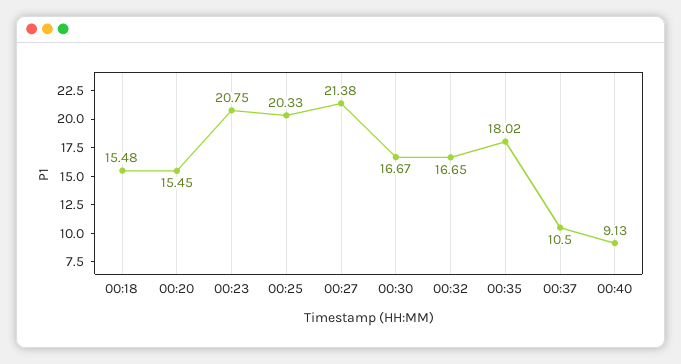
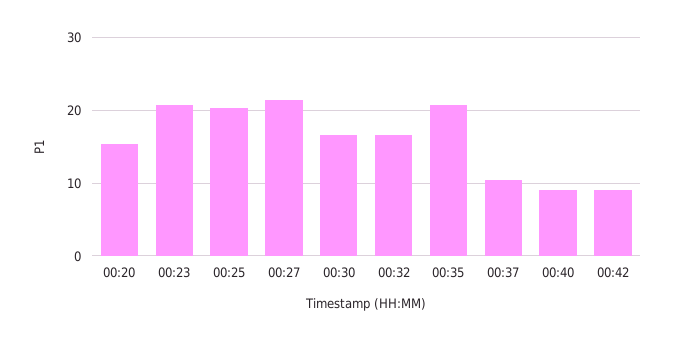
00:18: 15.48 -> none
00:35: 18.02 -> 21
00:42: none -> 9

